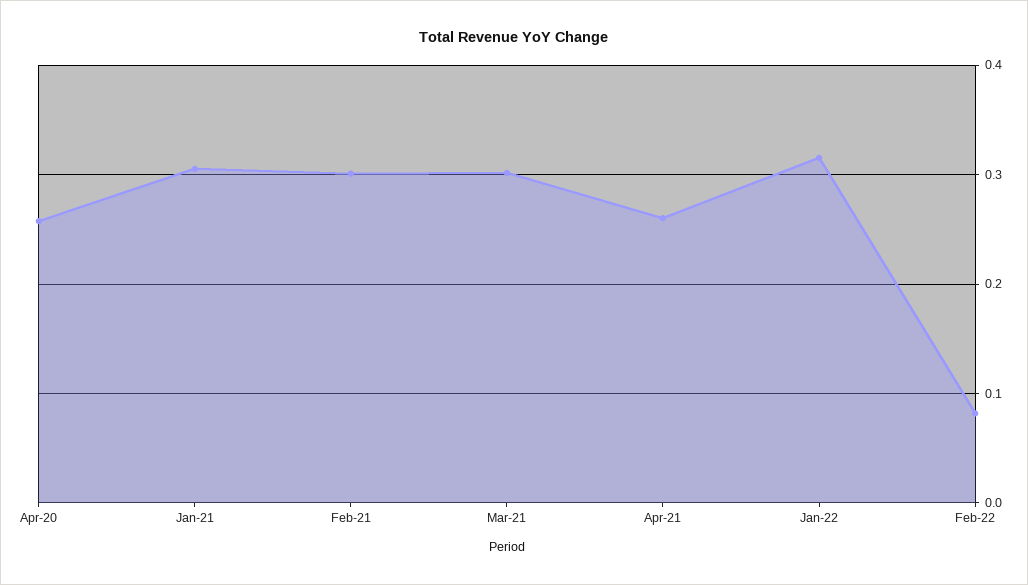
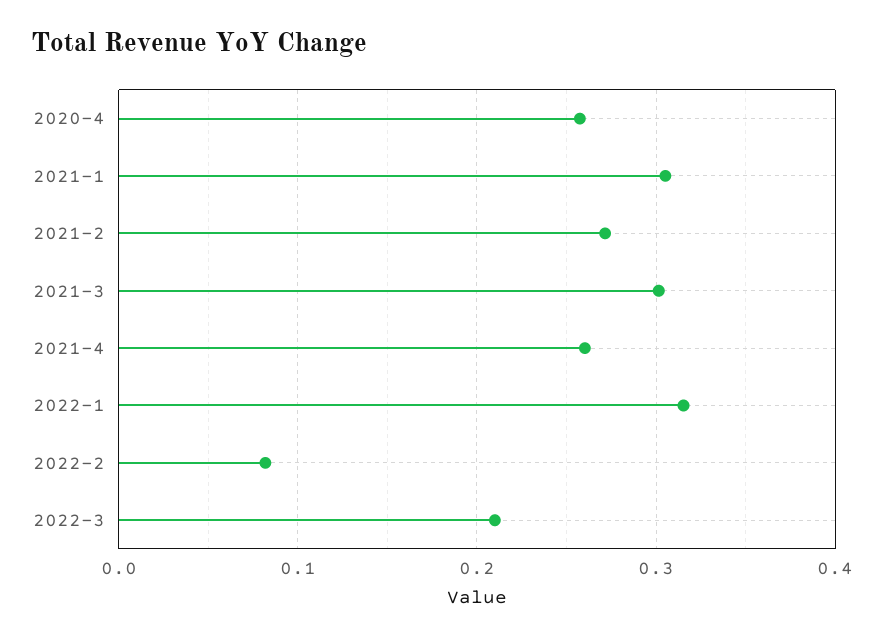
Feb-21: 0.3 -> 0.27
2022-3: none -> 0.21

